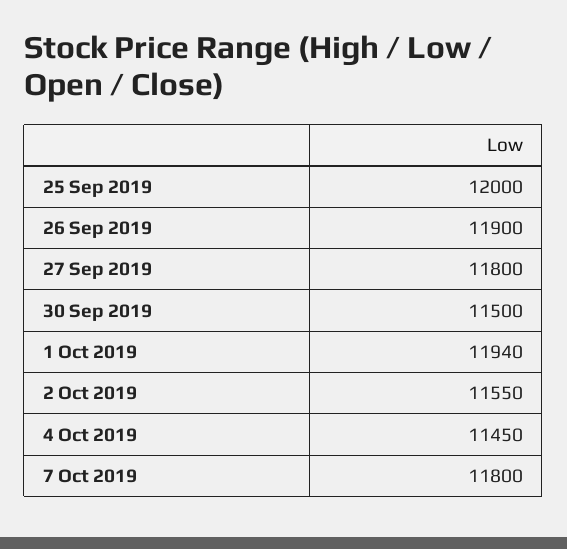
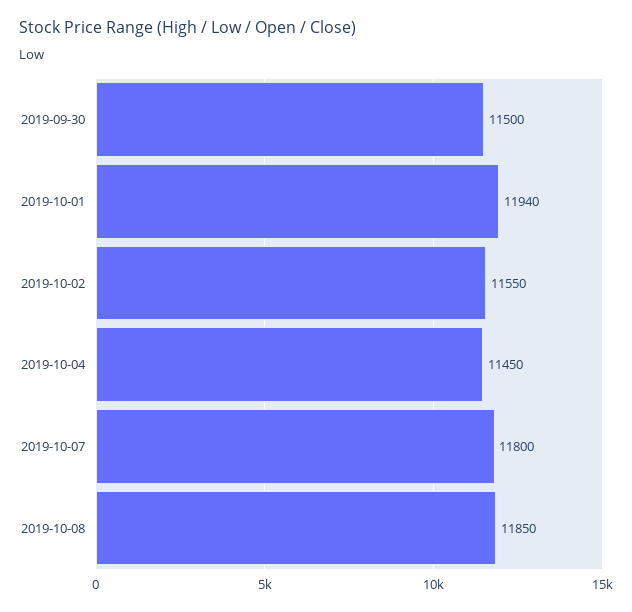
25 Sep 2019: 12000 -> none
26 Sep 2019: 11900 -> none
27 Sep 2019: 11800 -> none
2019-10-08: none -> 11850

